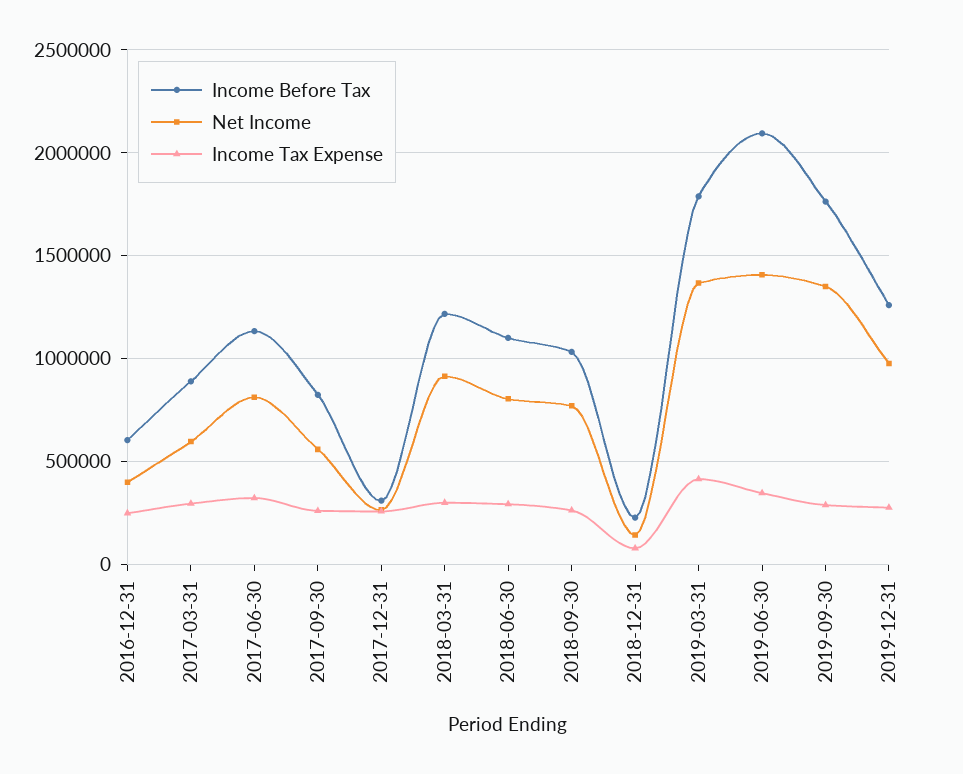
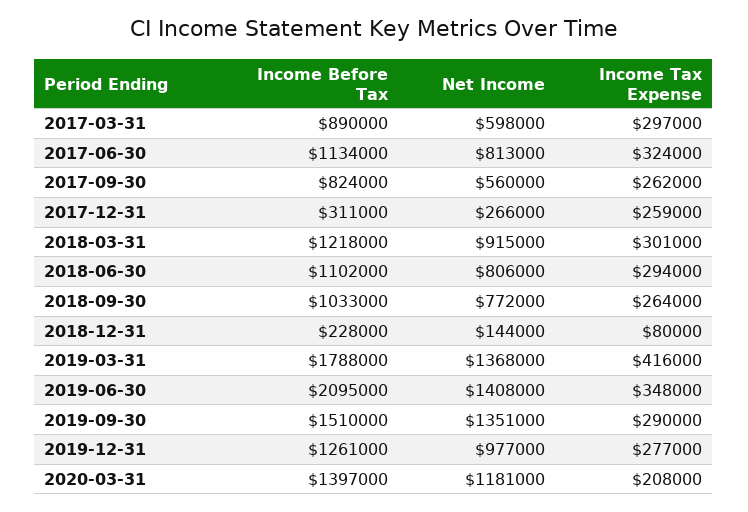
Income Before Tax, 2016-12-31: 600000 -> none
Net Income, 2016-12-31: 400000 -> none
Income Tax Expense, 2016-12-31: 250000 -> none
Income Before Tax, 2019-09-30: 1750000 -> 1510000
Income Before Tax, 2020-03-31: none -> 1397000
Net Income, 2020-03-31: none -> 1181000
Income Tax Expense, 2020-03-31: none -> 208000

